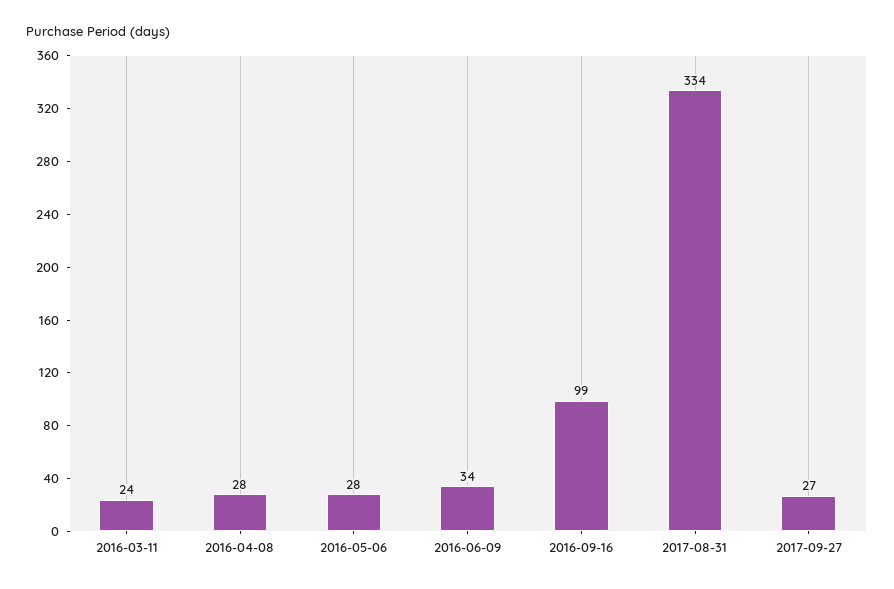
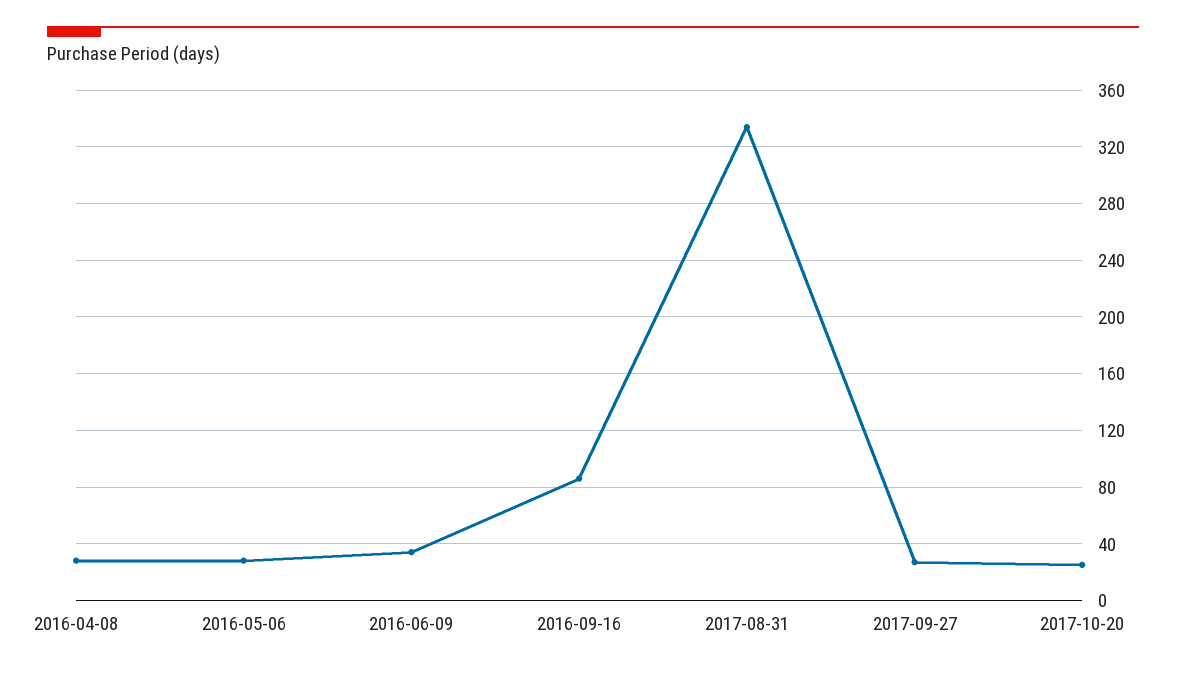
2016-03-11: 24 -> none
2016-09-16: 99 -> 85
2017-10-20: none -> 25

